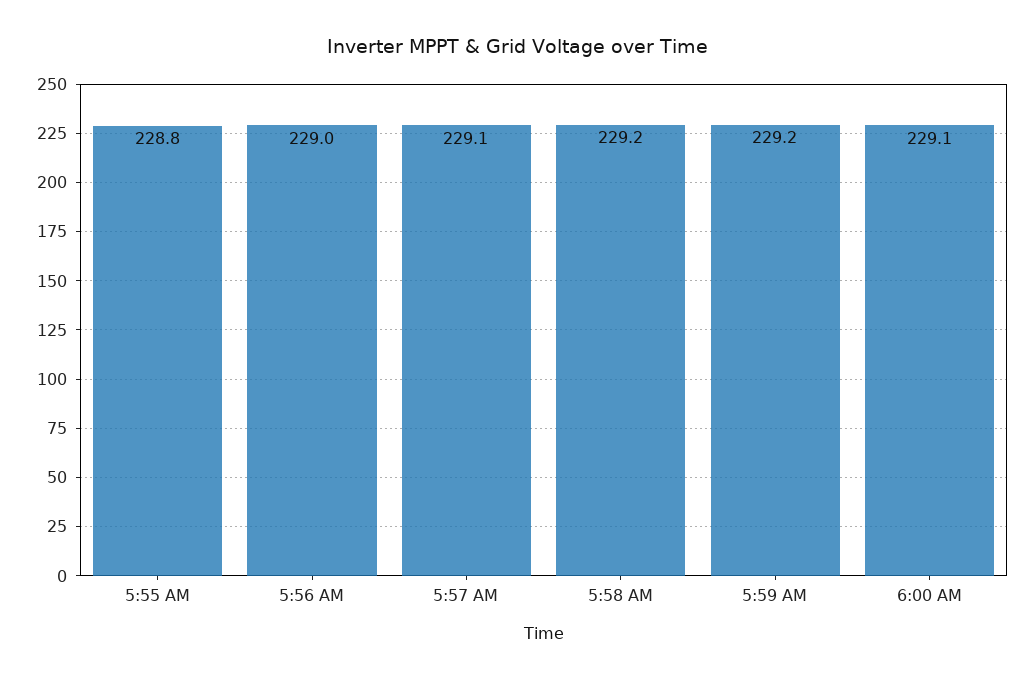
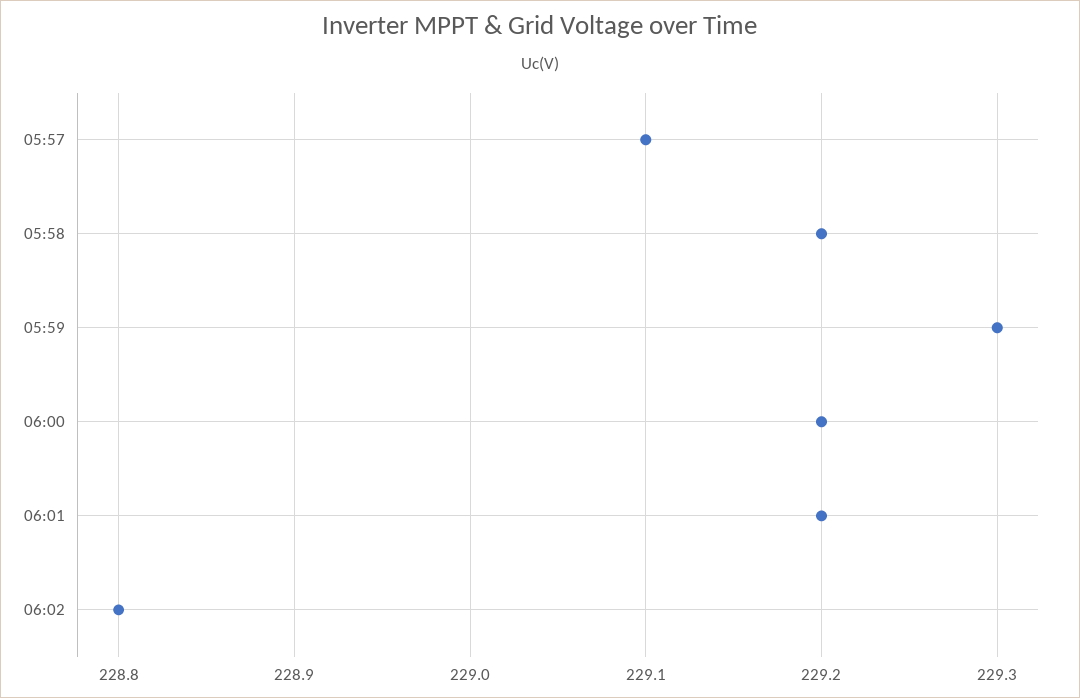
5:55 AM: 228.8 -> none
5:56 AM: 229 -> none
5:59 AM: 229.2 -> 229.3
6:00 AM: 229.1 -> 229.2
06:01: none -> 229.2
06:02: none -> 228.8

